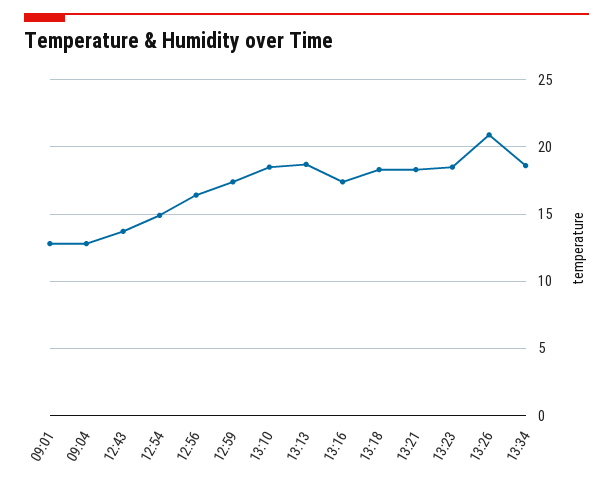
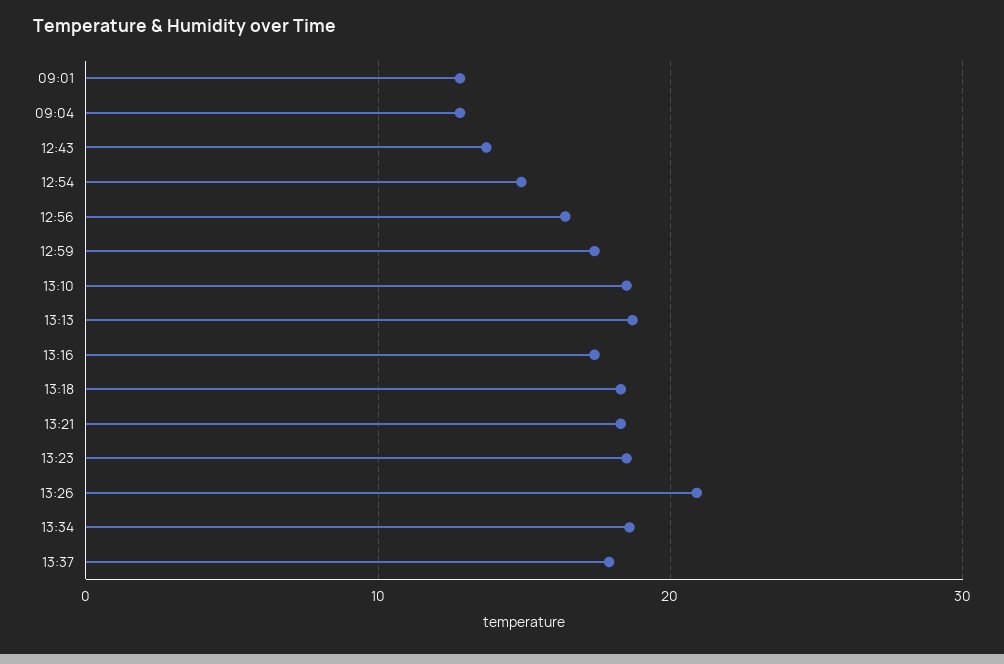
13:37: none -> 18

